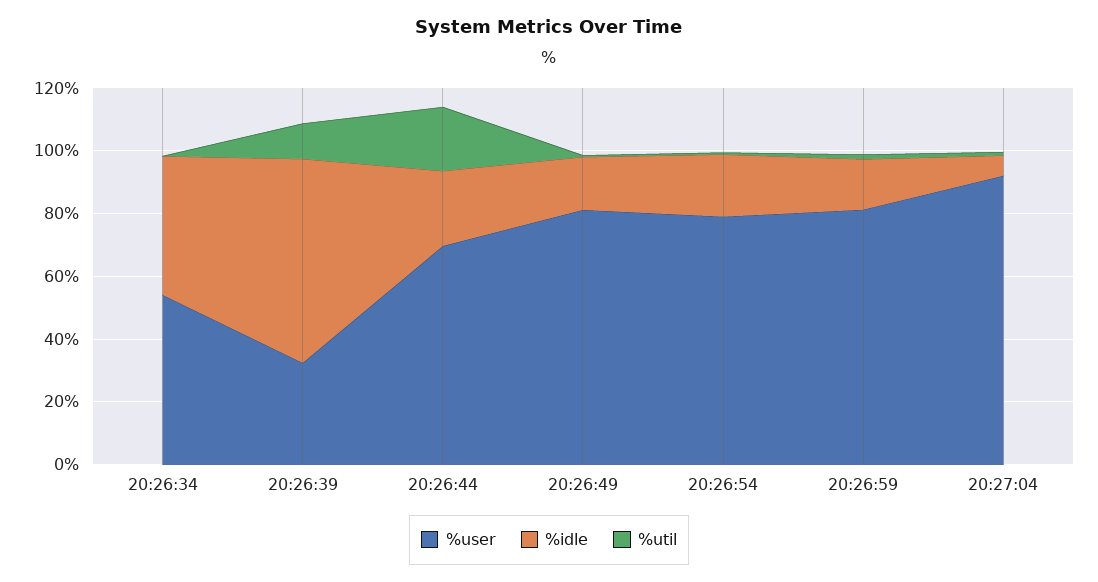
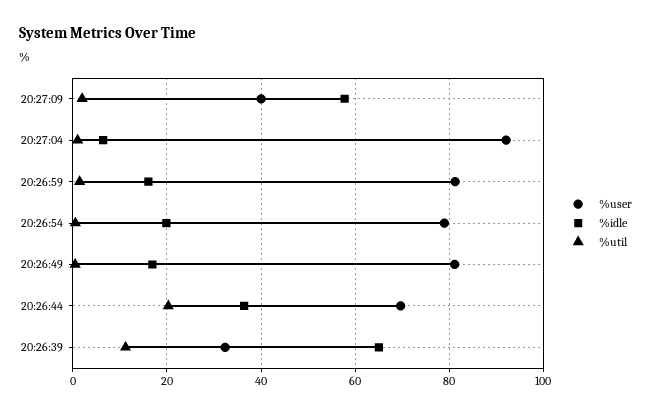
%user, 20:26:34: 55 -> none
%idle, 20:26:34: 45 -> none
%util, 20:26:34: 0 -> none
%idle, 20:26:44: 25 -> 36
%user, 20:27:09: none -> 40
%idle, 20:27:09: none -> 58
%util, 20:27:09: none -> 2

